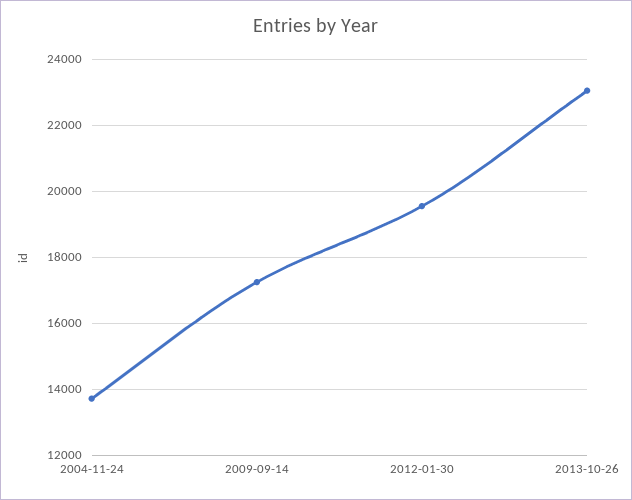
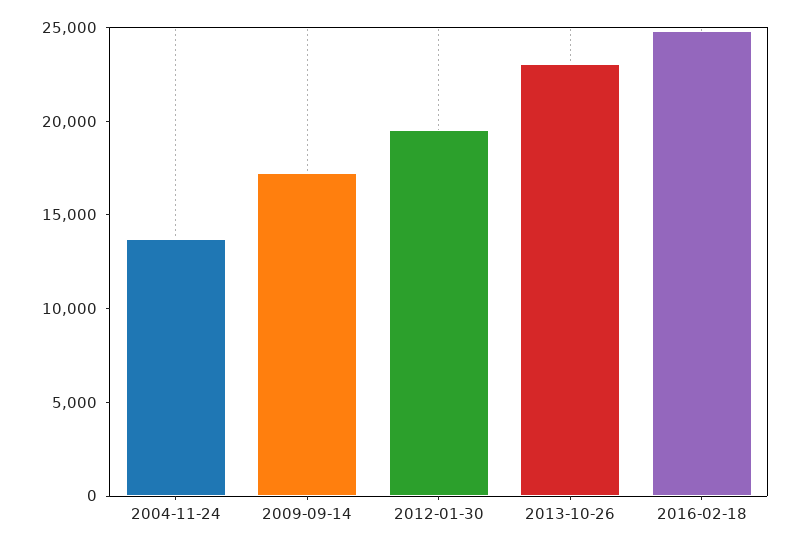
2016-02-18: none -> 25000

